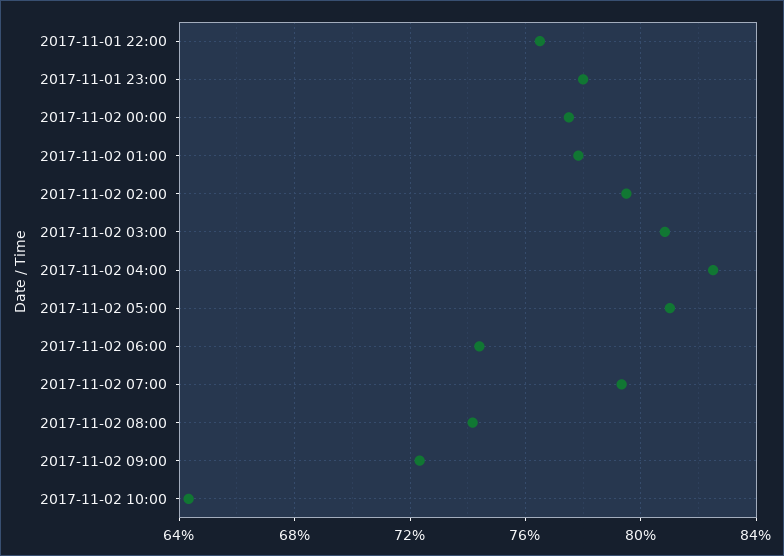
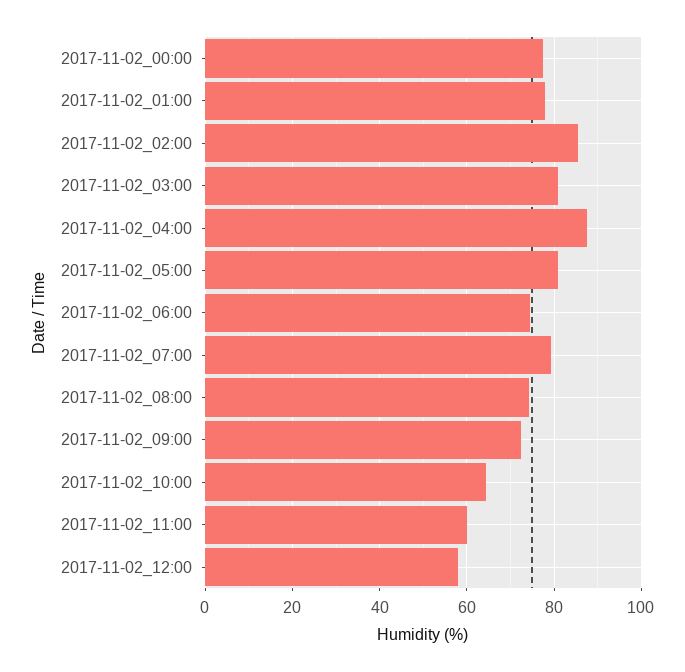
2017-11-01 22:00: 76.5 -> none
2017-11-01 23:00: 78 -> none
2017-11-02 02:00: 79.5 -> 86
2017-11-02 04:00: 82.5 -> 88
2017-11-02_11:00: none -> 60
2017-11-02_12:00: none -> 58

